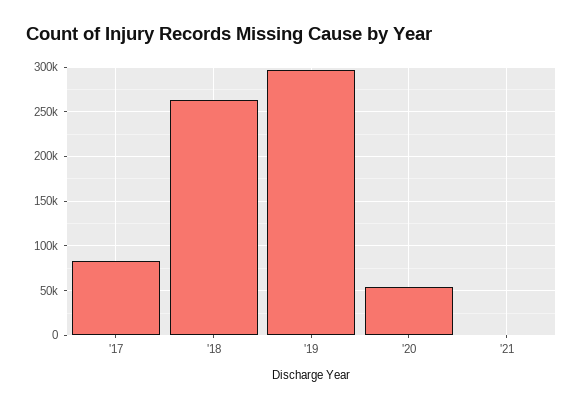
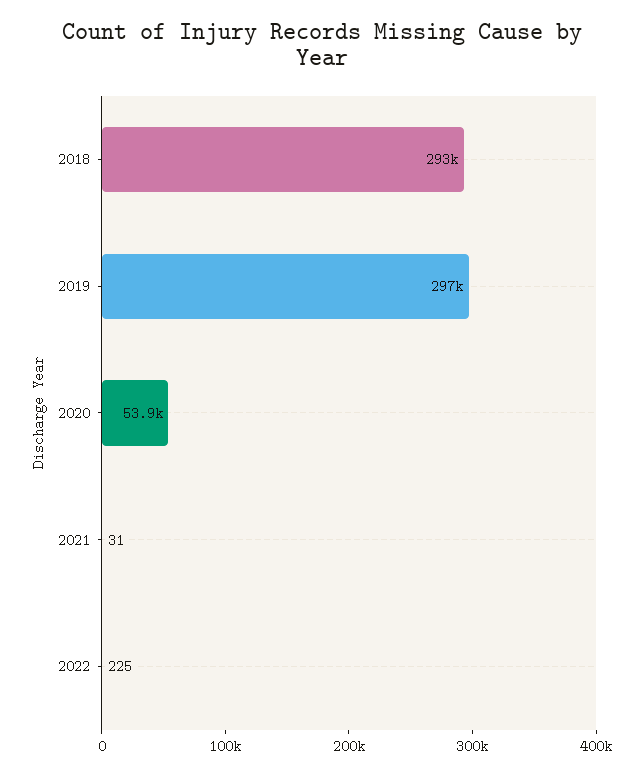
'17: 80000 -> none
'18: 260000 -> 293000
2022: none -> 225

